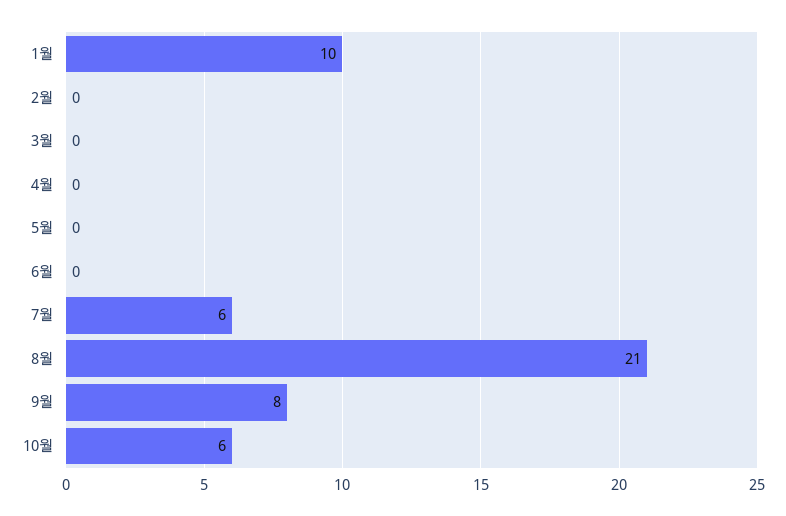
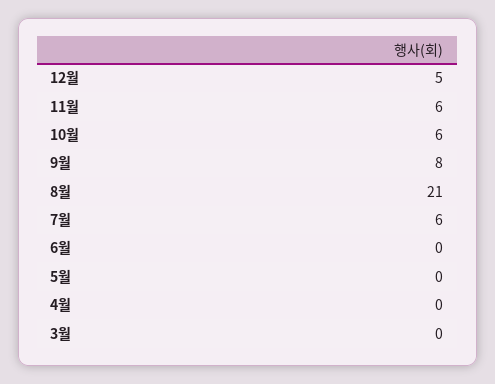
1월: 10 -> none
2월: 0 -> none
12월: none -> 5
11월: none -> 6

